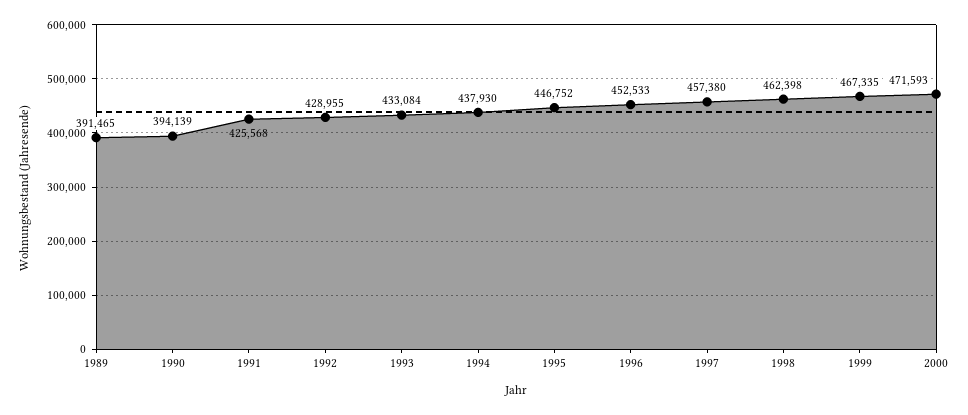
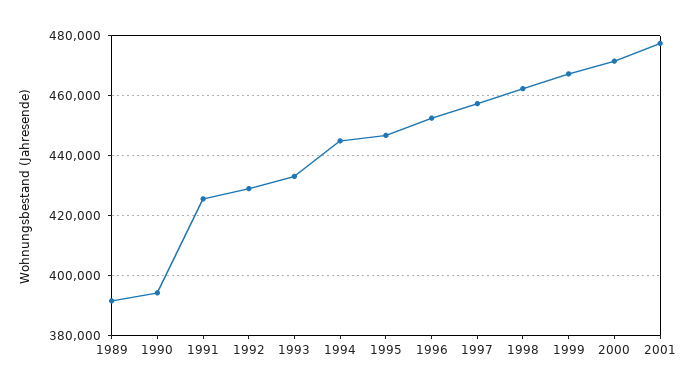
1994: 437930 -> 445000
2001: none -> 477500

